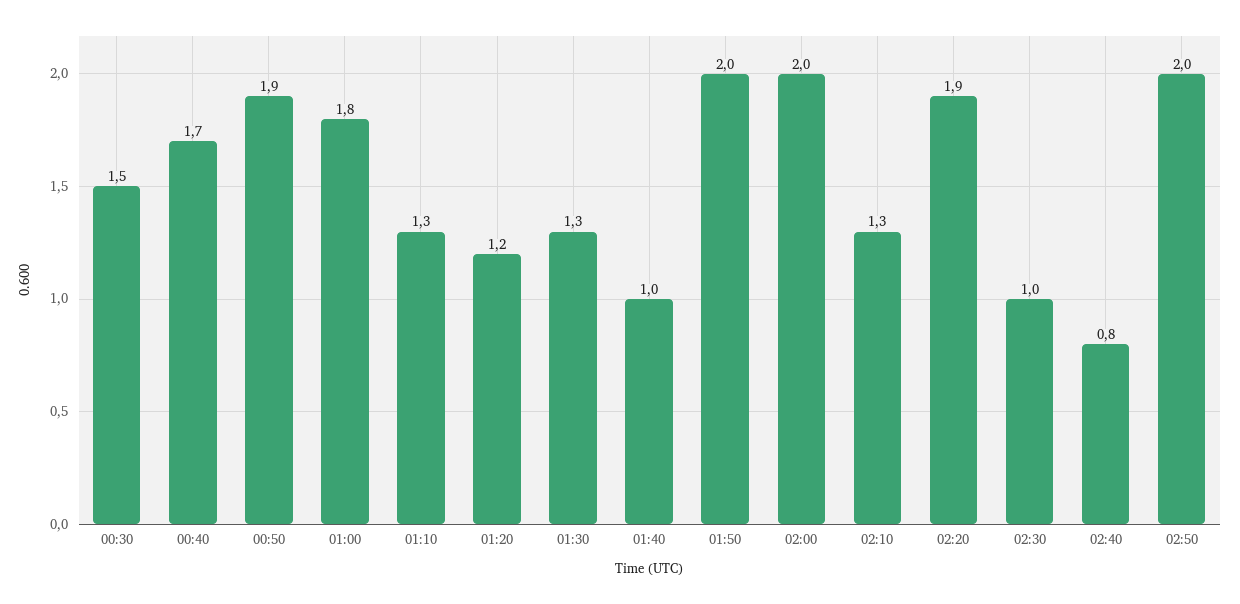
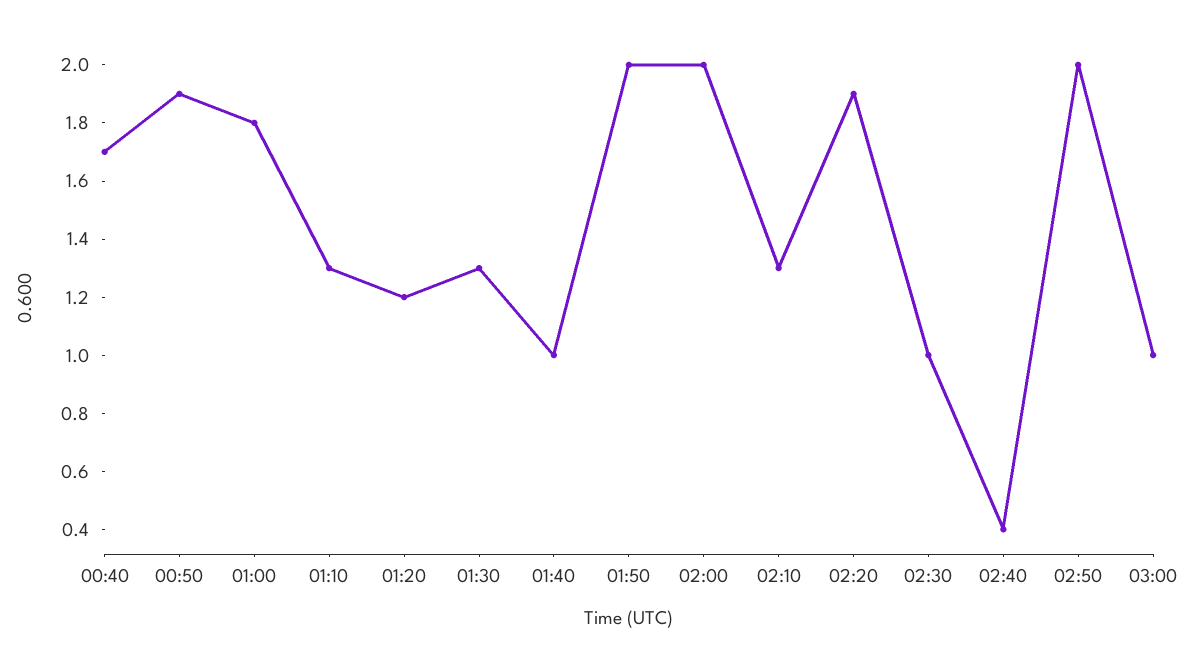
00:30: 1.5 -> none
02:40: 0.8 -> 0.4
03:00: none -> 1

